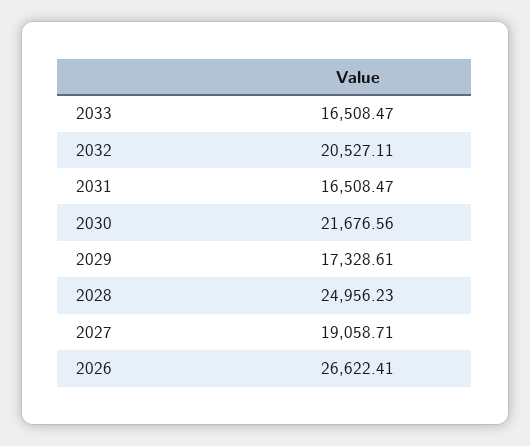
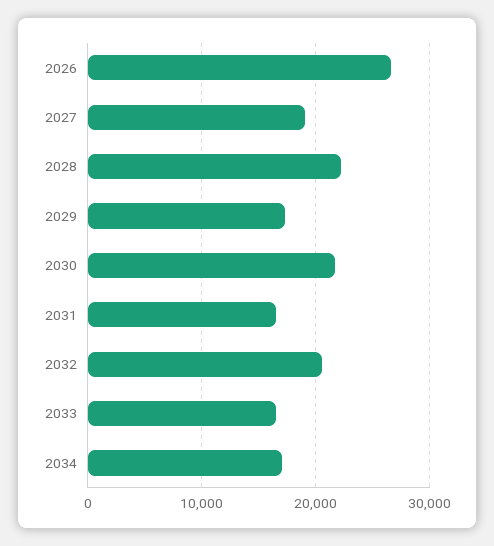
2028: 24956.23 -> 22000
2034: none -> 17000

